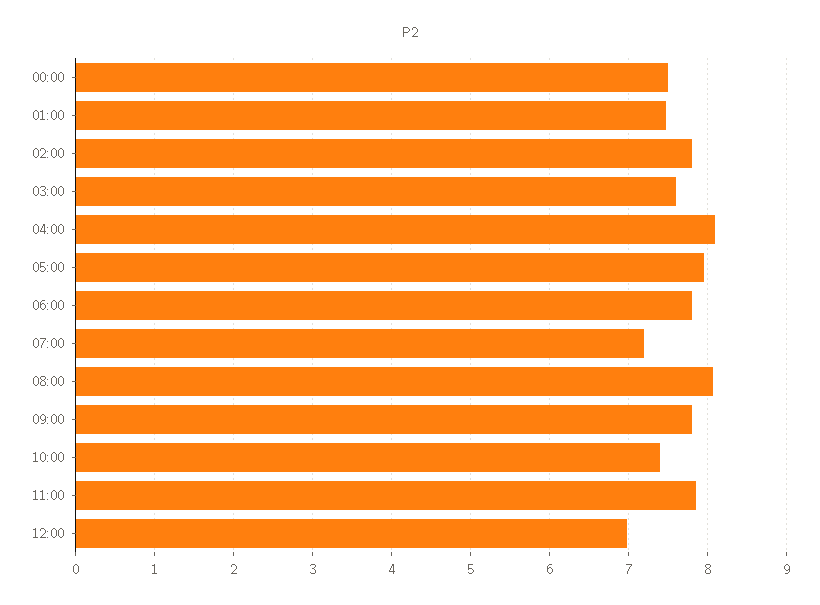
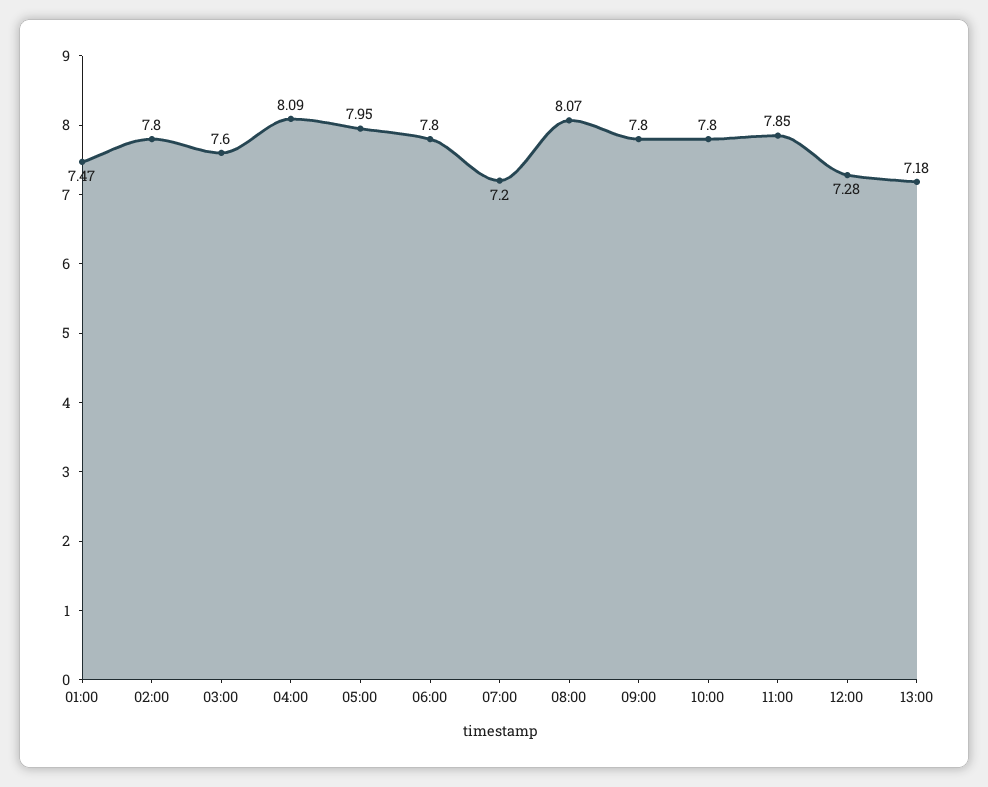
00:00: 7.5 -> none
10:00: 7.4 -> 7.8
12:00: 7 -> 7.28
13:00: none -> 7.18

